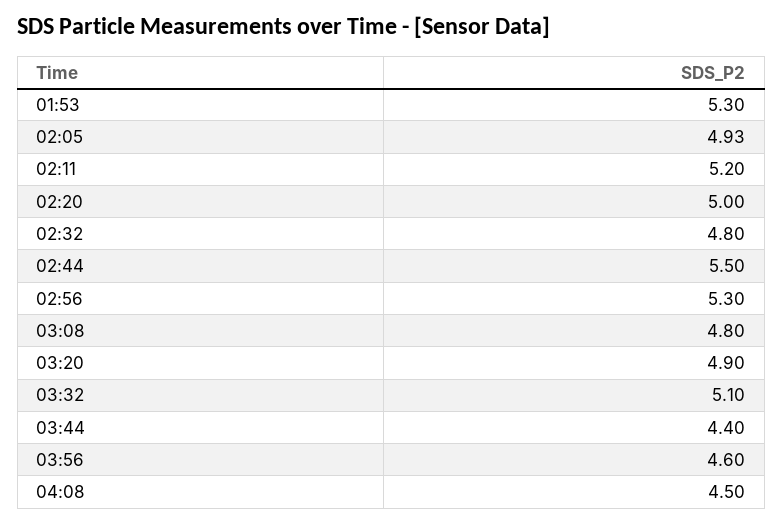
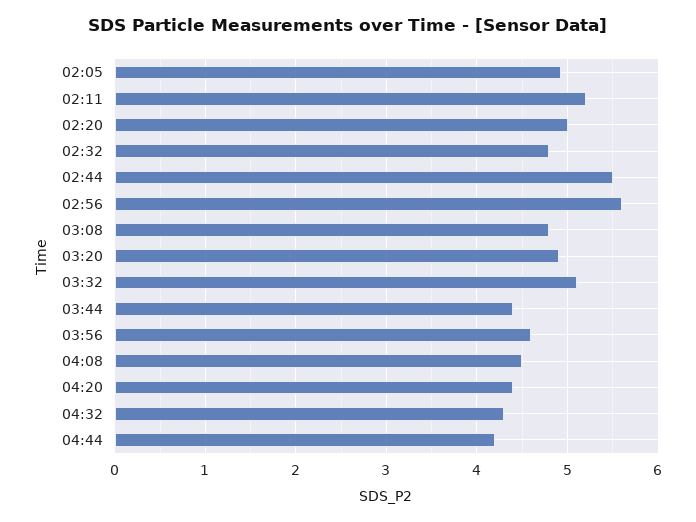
01:53: 5.3 -> none
02:56: 5.3 -> 5.6
04:20: none -> 4.4
04:32: none -> 4.3
04:44: none -> 4.2

